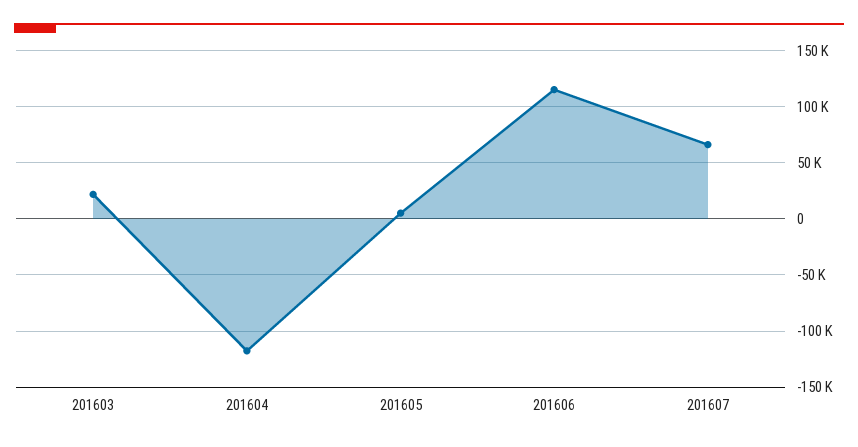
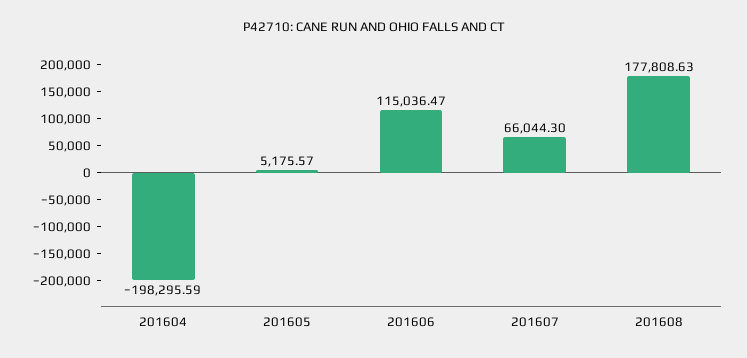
201603: 20000 -> none
201604: -120000 -> -198295.59
201608: none -> 177808.63

